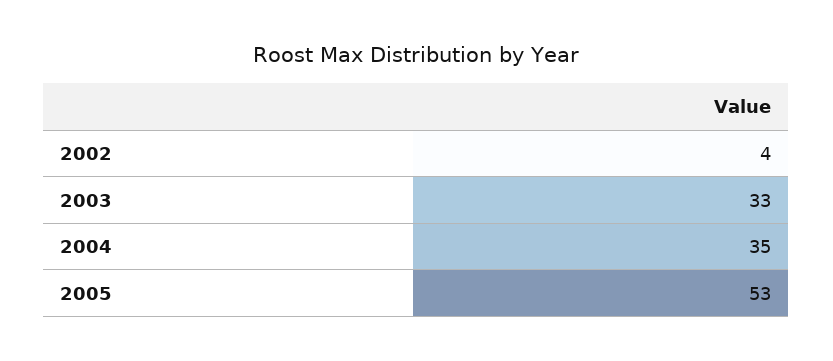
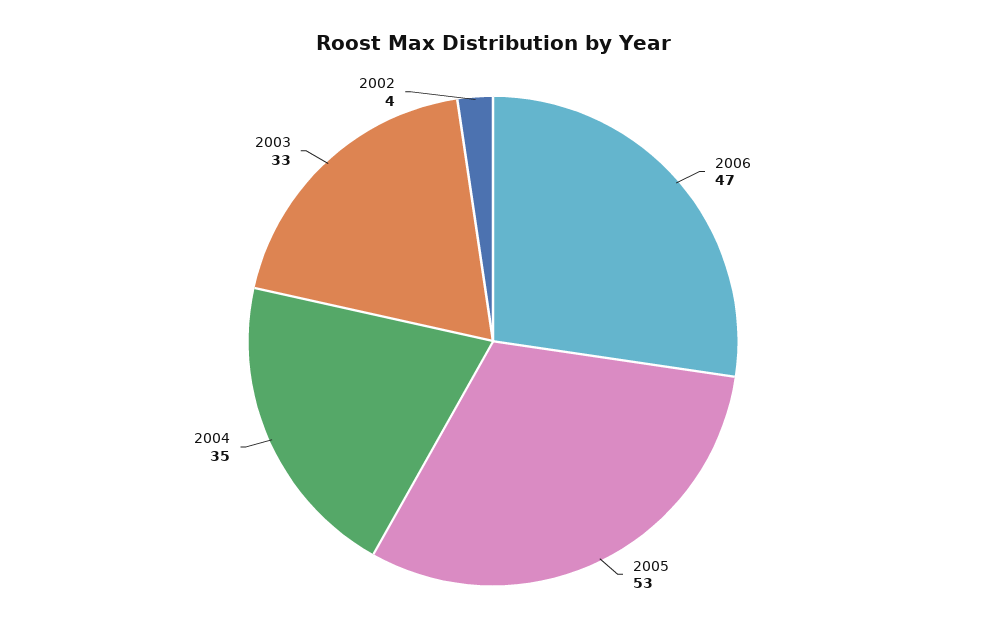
2006: none -> 47

